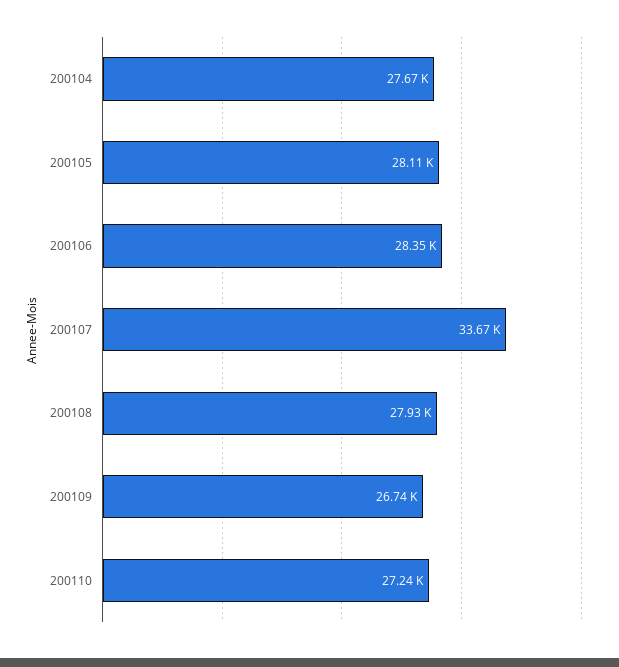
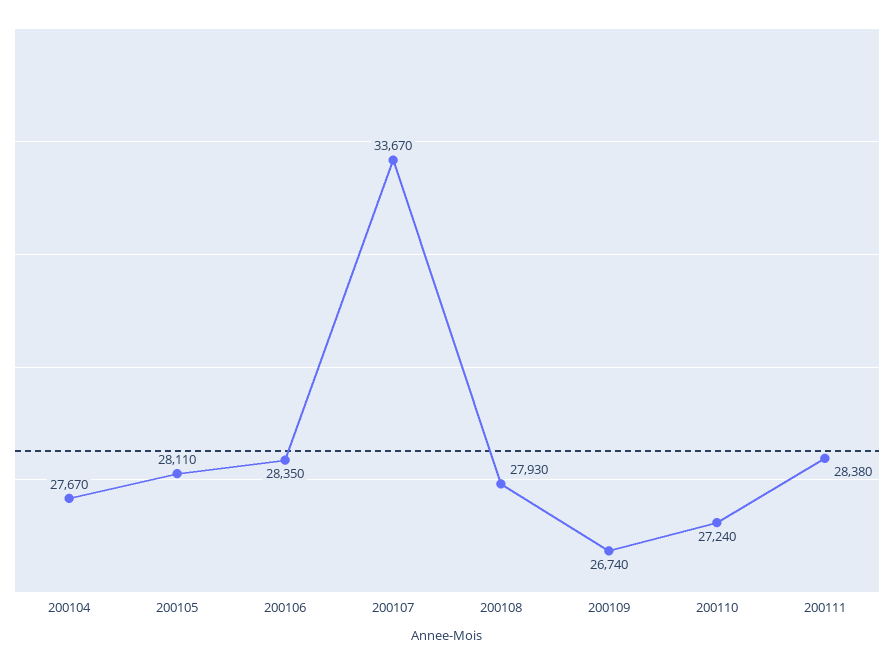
200111: none -> 28380

